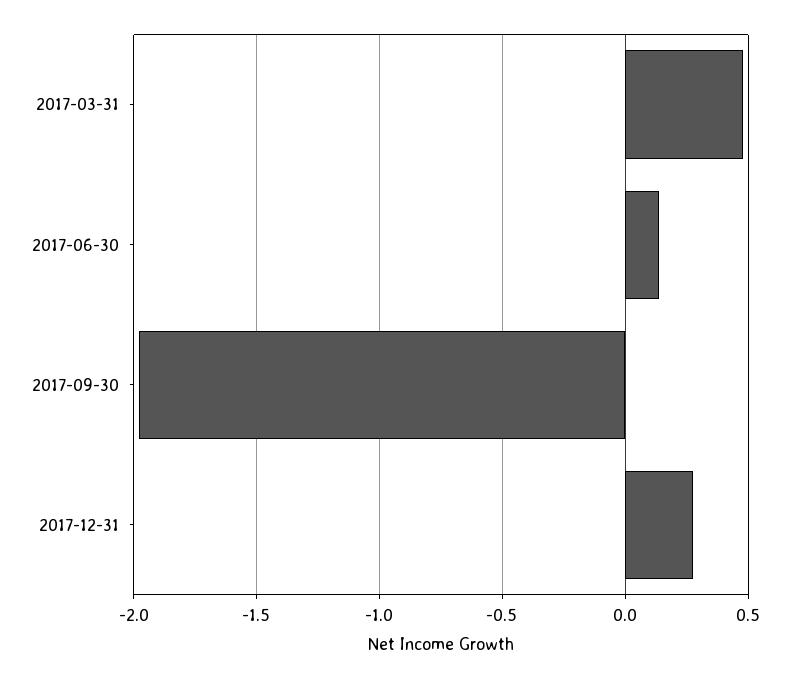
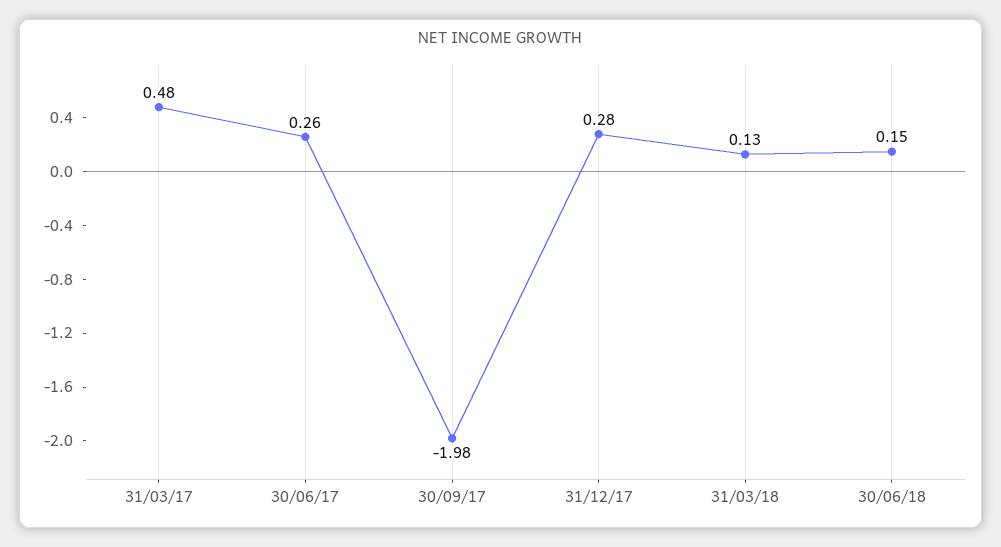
2017-06-30: 0.15 -> 0.26
31/03/18: none -> 0.13
30/06/18: none -> 0.15

